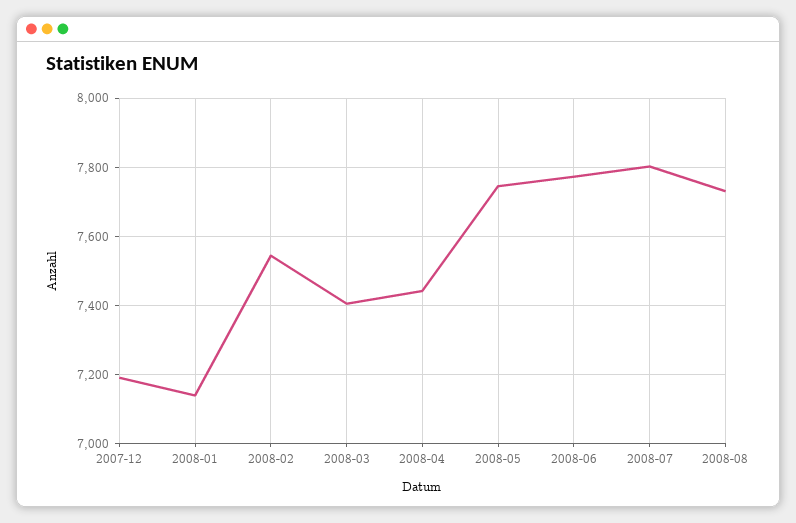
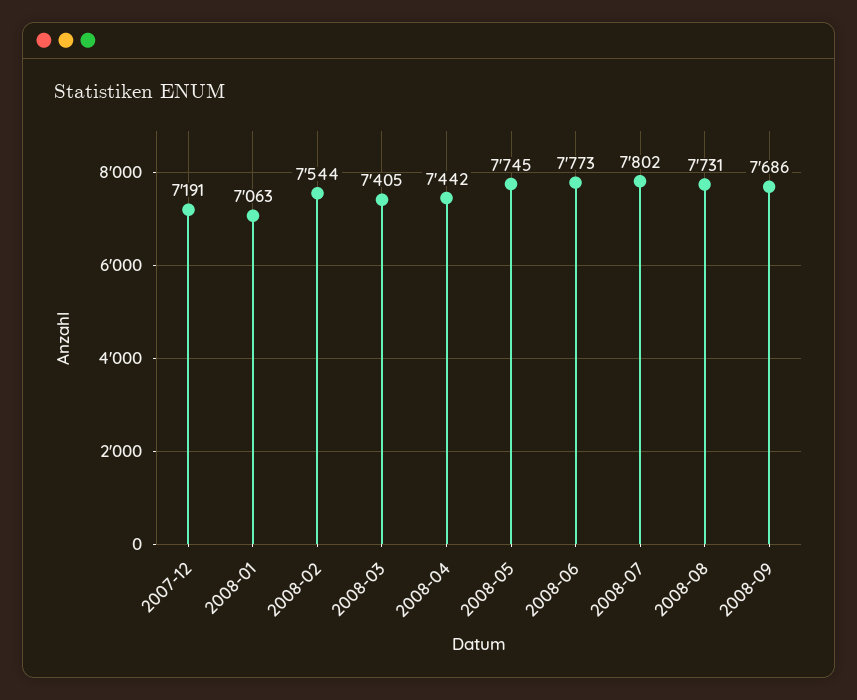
2008-01: 7140 -> 7063
2008-09: none -> 7686

